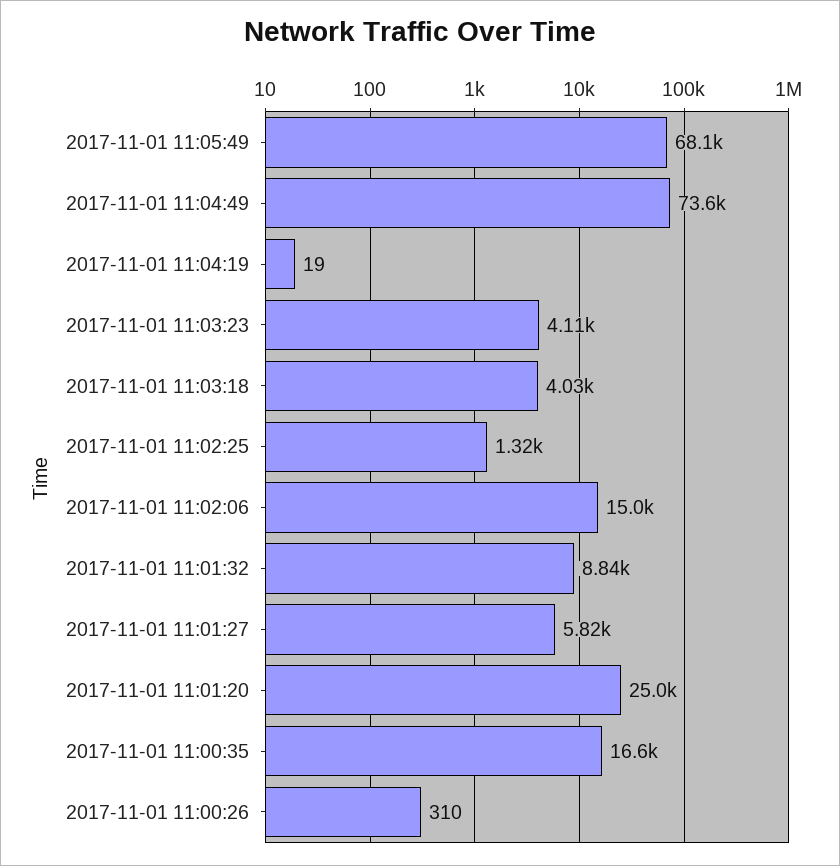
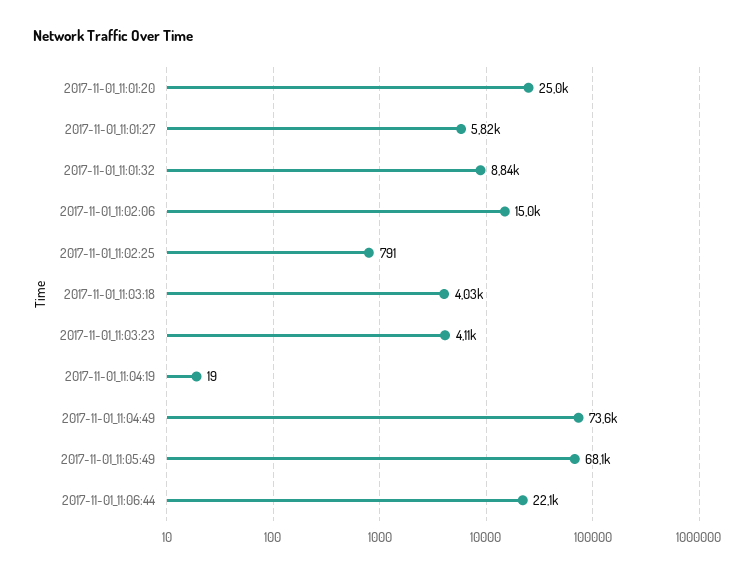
2017-11-01 11:02:25: 1320 -> 791
2017-11-01 11:00:35: 16600 -> none
2017-11-01 11:00:26: 310 -> none
2017-11-01_11:06:44: none -> 22100

